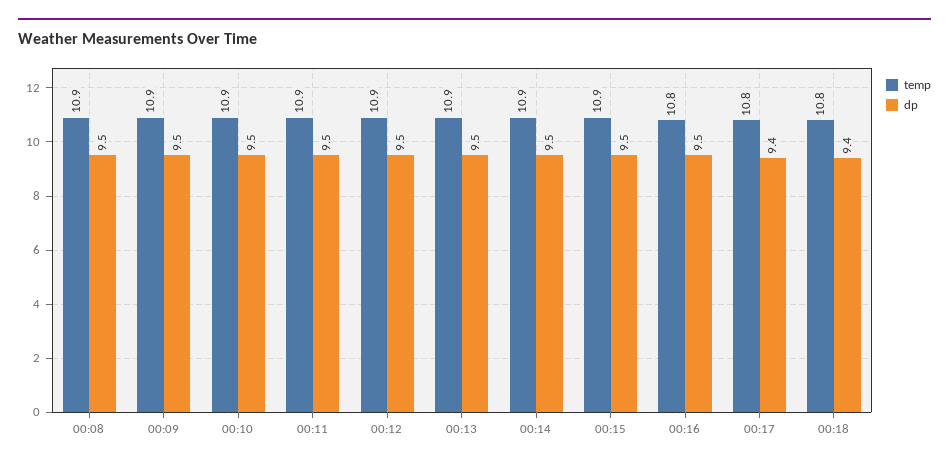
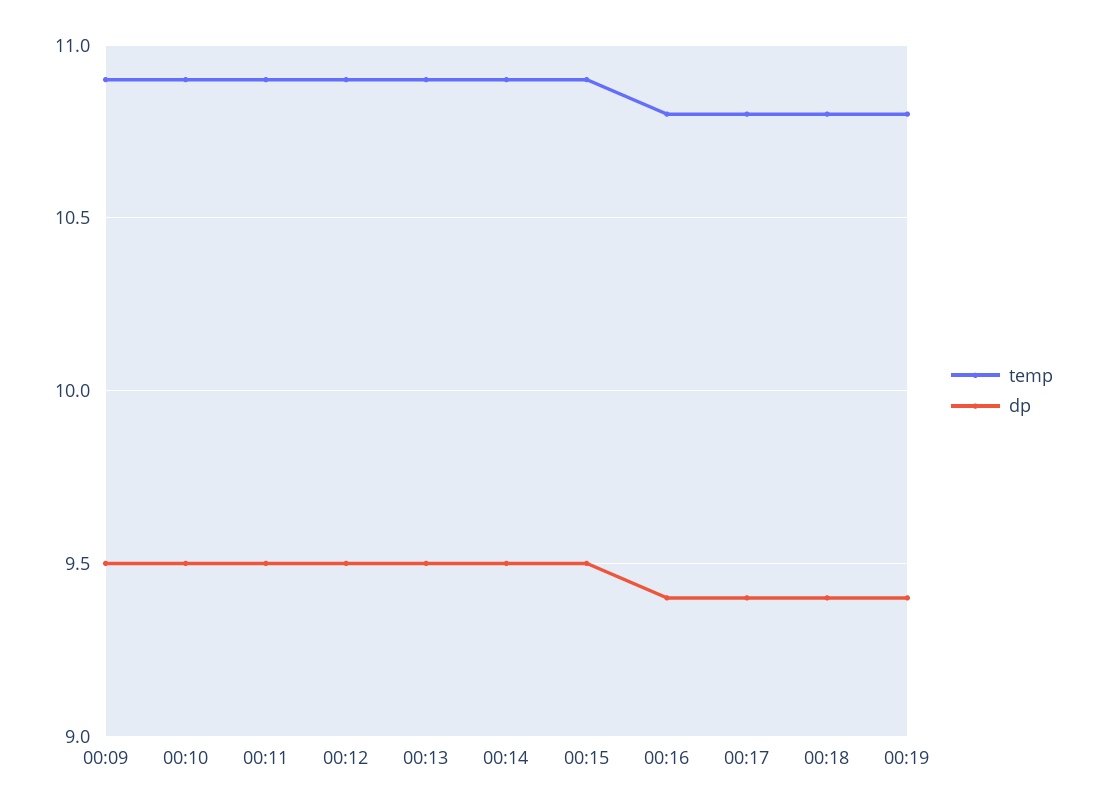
temp, 00:08: 10.9 -> none
dp, 00:08: 9.5 -> none
dp, 00:16: 9.5 -> 9.4
temp, 00:19: none -> 10.8
dp, 00:19: none -> 9.4

